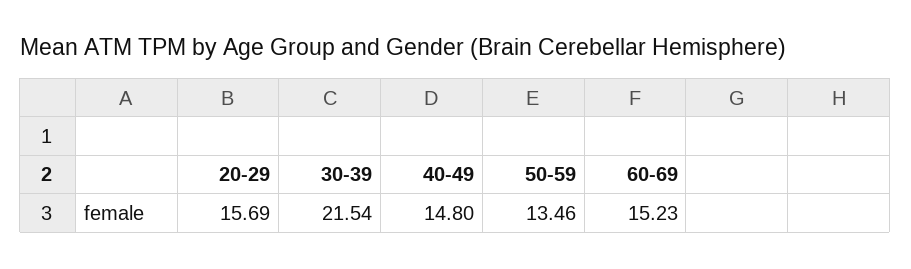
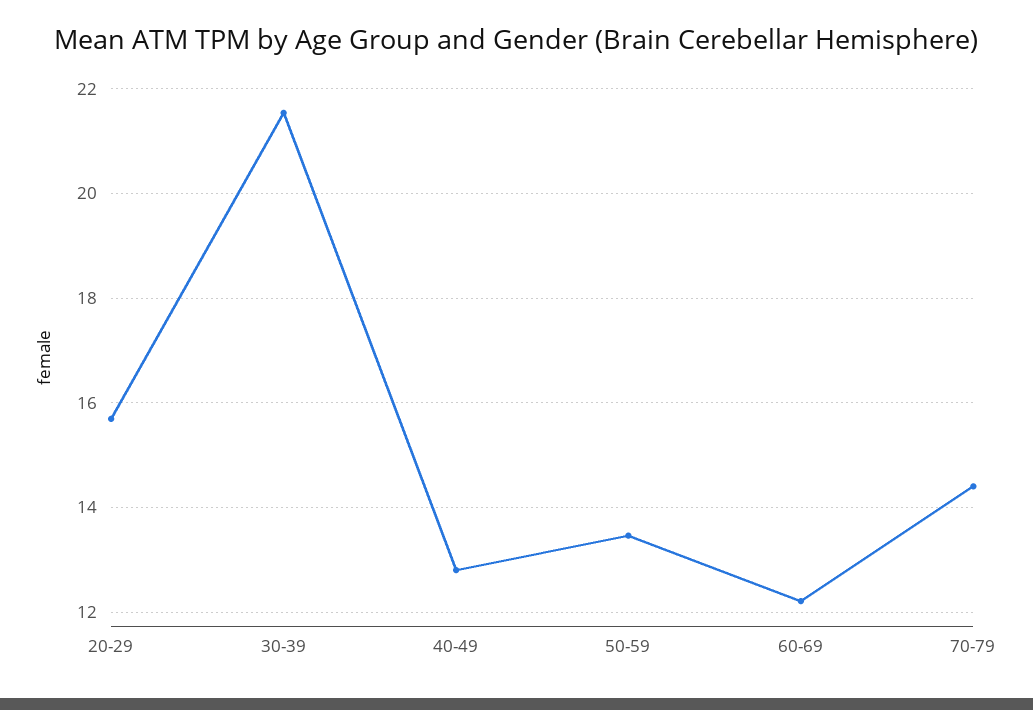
40-49: 14.8 -> 12.8
60-69: 15.23 -> 12.2
70-79: none -> 14.4

